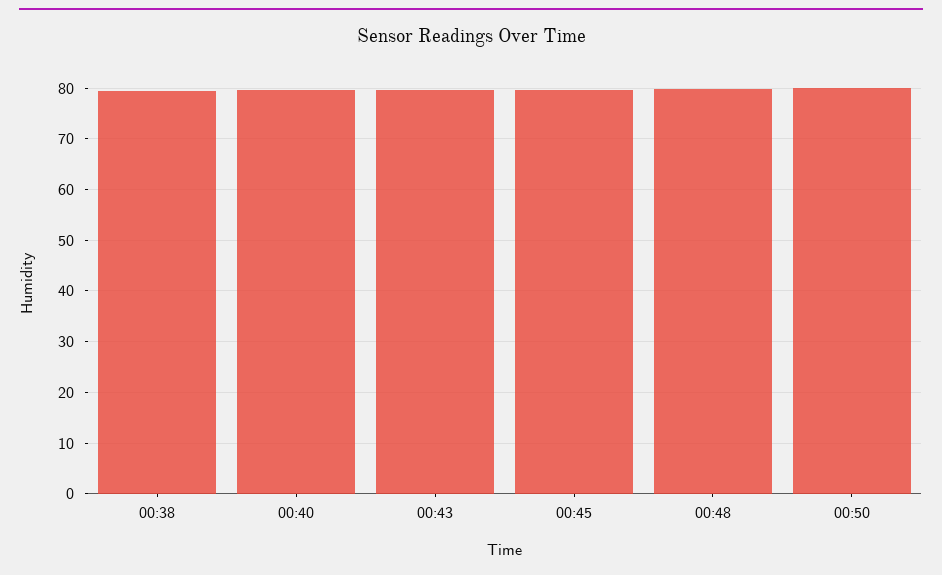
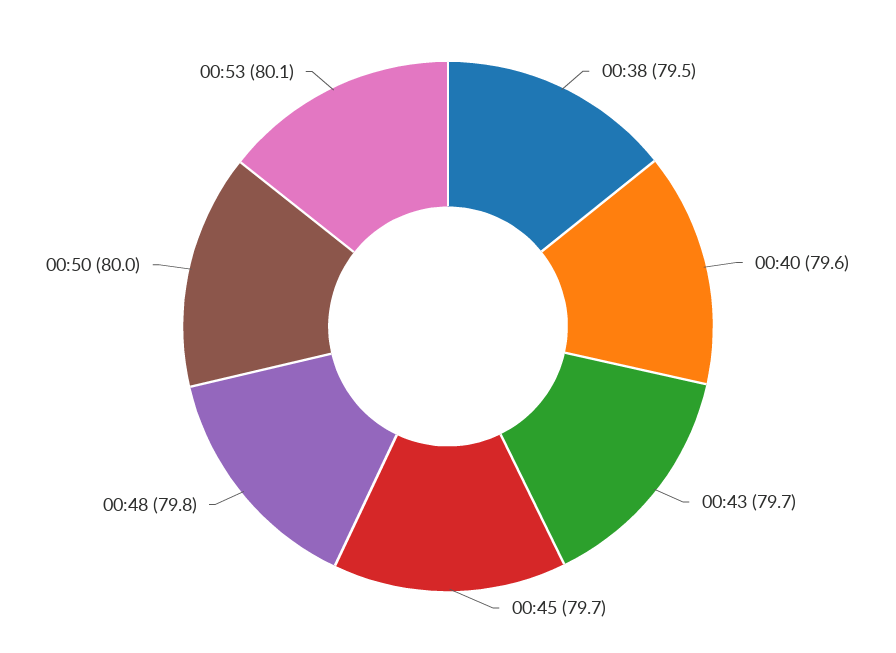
00:53: none -> 80.1

